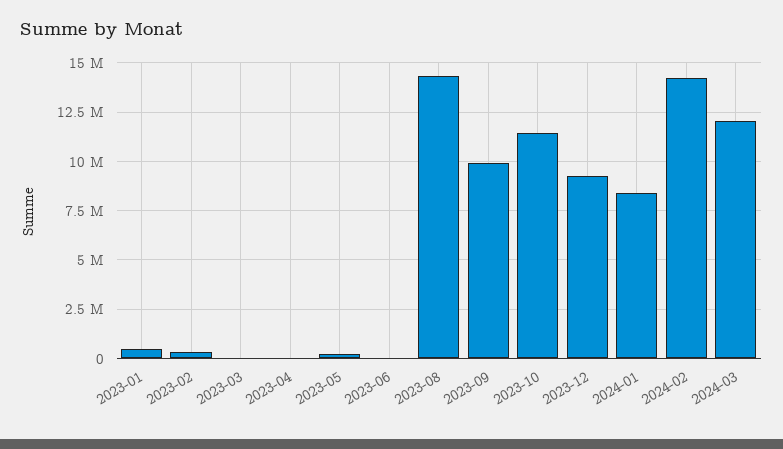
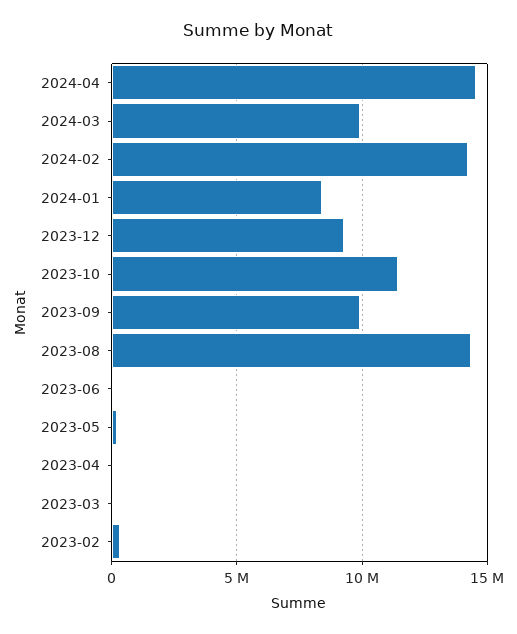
2023-01: 500000 -> none
2024-03: 12000000 -> 10000000
2024-04: none -> 14500000

